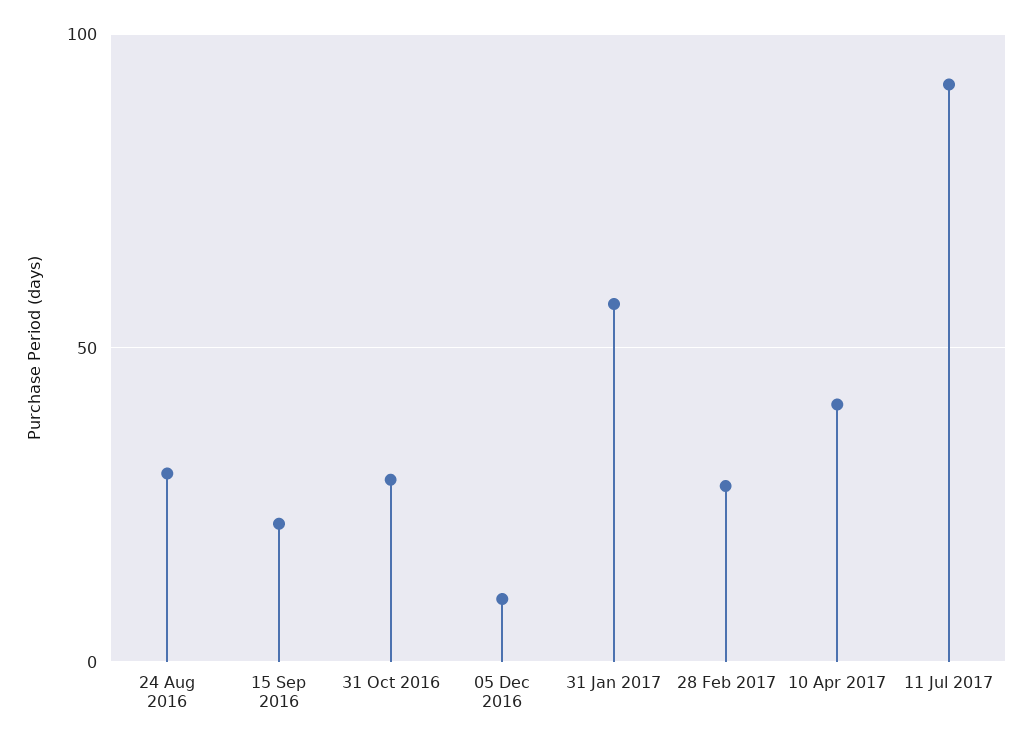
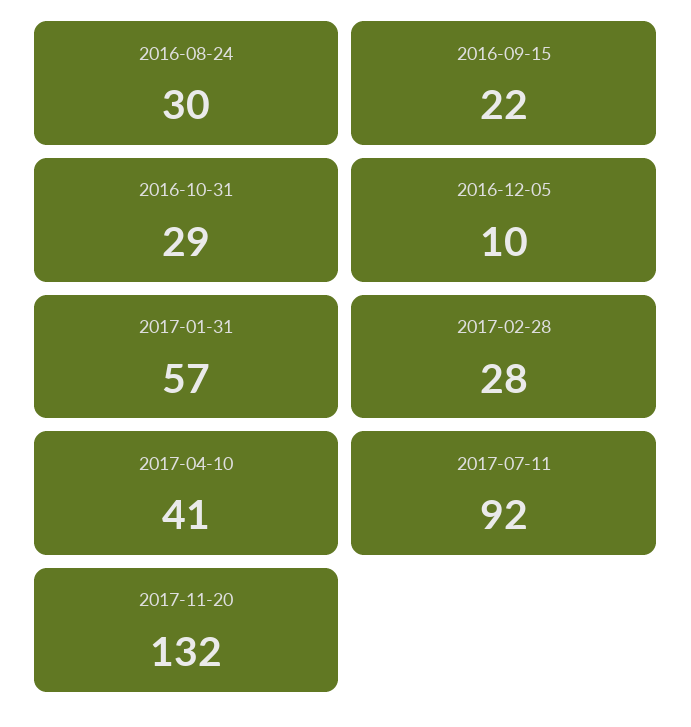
2017-11-20: none -> 132

